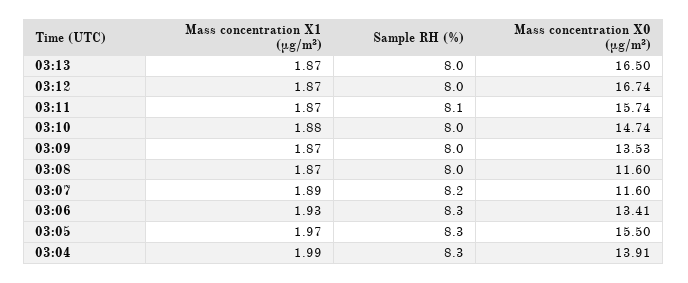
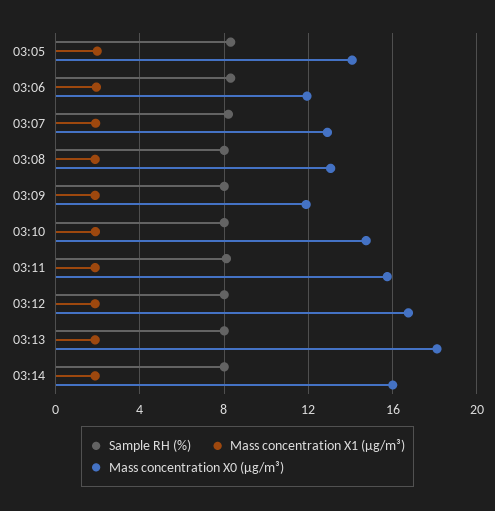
Mass concentration X0 (μg/m³), 03:13: 16.5 -> 18
Mass concentration X0 (μg/m³), 03:09: 13.53 -> 12
Mass concentration X0 (μg/m³), 03:08: 11.6 -> 13
Mass concentration X0 (μg/m³), 03:07: 11.6 -> 13
Mass concentration X0 (μg/m³), 03:06: 13.41 -> 12
Mass concentration X0 (μg/m³), 03:05: 15.5 -> 14
Mass concentration X1 (μg/m³), 03:04: 1.99 -> none
Sample RH (%), 03:04: 8.3 -> none
Mass concentration X0 (μg/m³), 03:04: 13.91 -> none
Sample RH (%), 03:14: none -> 8
Mass concentration X1 (μg/m³), 03:14: none -> 2
Mass concentration X0 (μg/m³), 03:14: none -> 16

